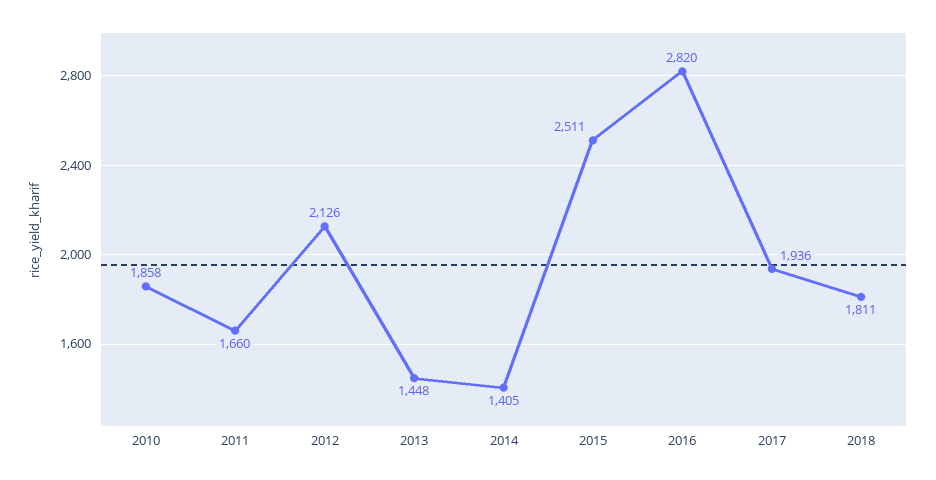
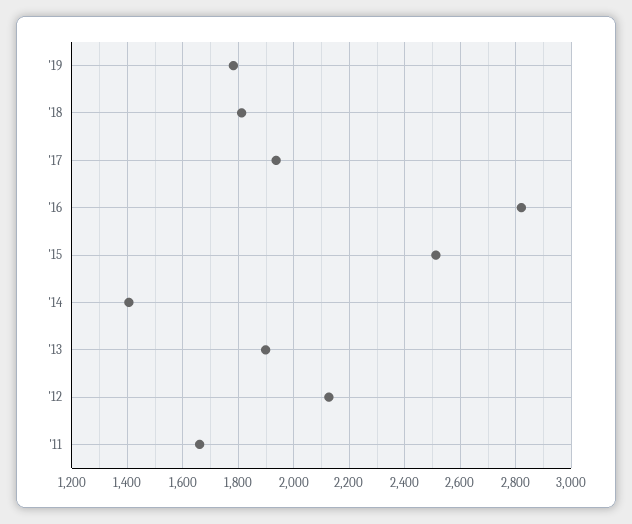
2010: 1858 -> none
2013: 1448 -> 1900
'19: none -> 1775

